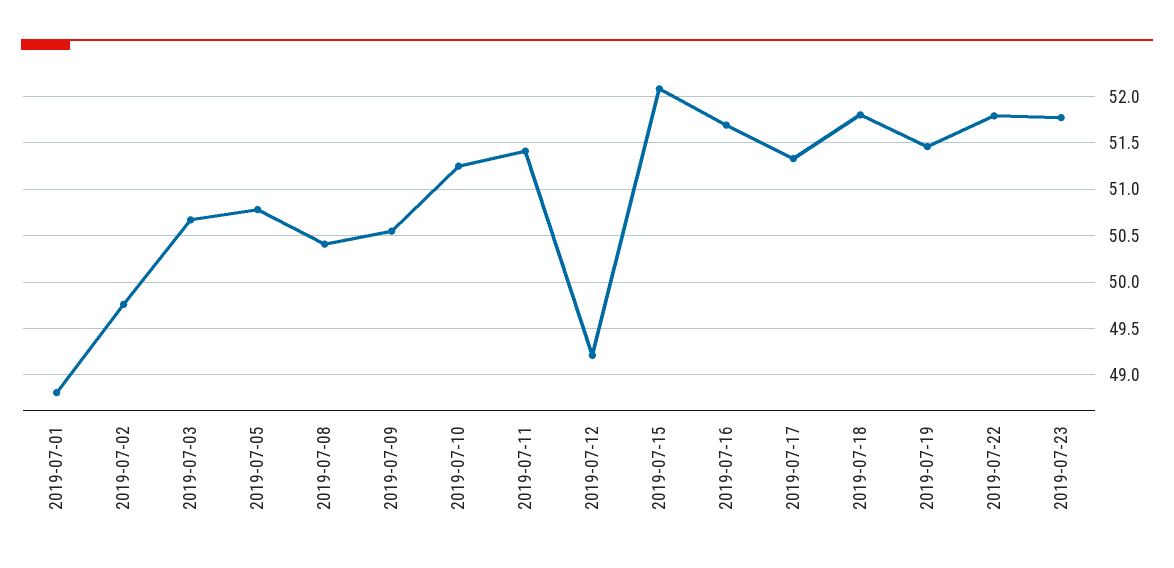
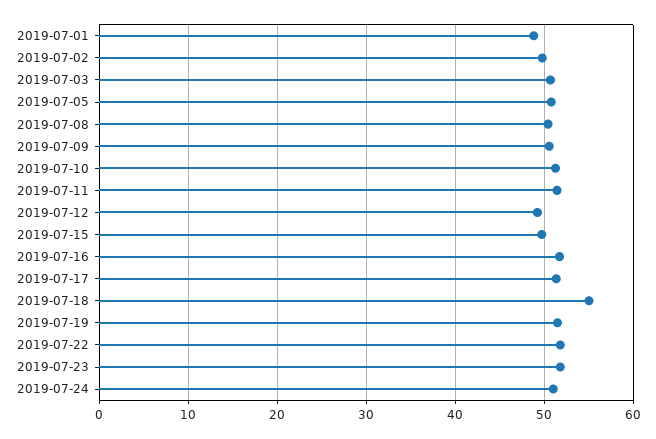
2019-07-15: 52.1 -> 50
2019-07-18: 51.8 -> 55
2019-07-24: none -> 51

